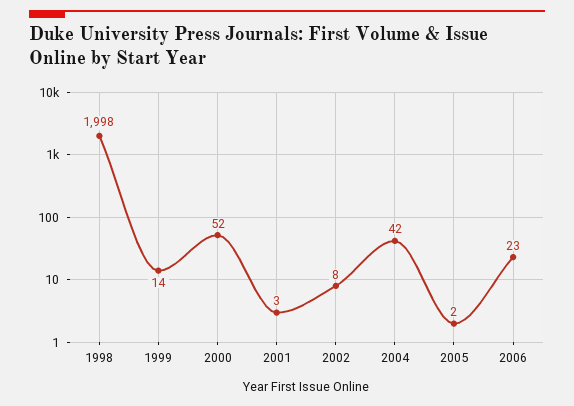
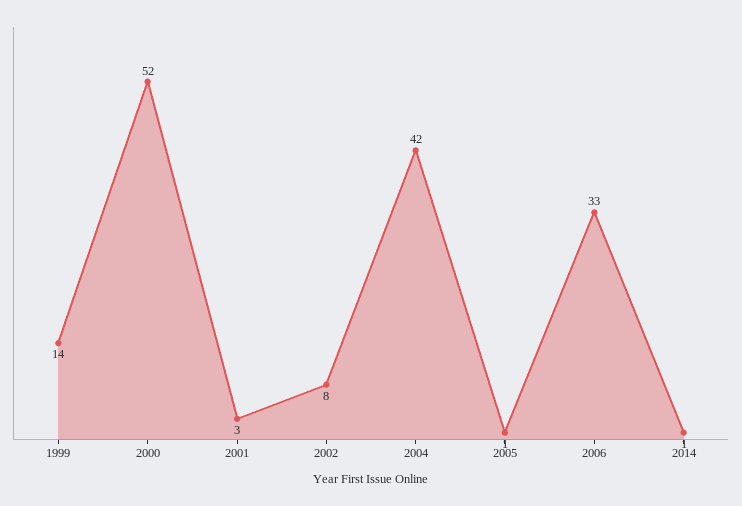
1998: 1998 -> none
2005: 2 -> 1
2006: 23 -> 33
2014: none -> 1

